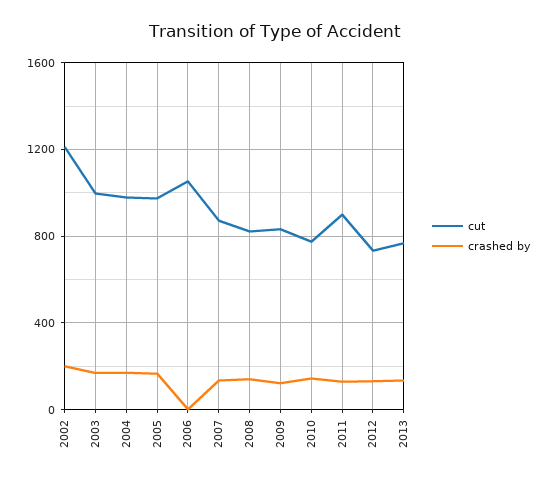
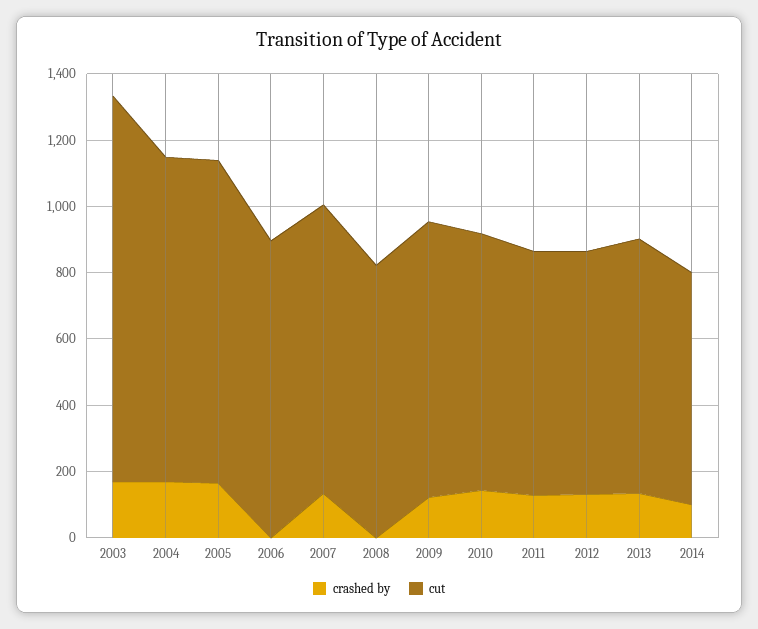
cut, 2002: 1200 -> none
crashed by, 2002: 200 -> none
cut, 2003: 1000 -> 1150
cut, 2006: 1050 -> 900
crashed by, 2008: 150 -> 0
cut, 2011: 900 -> 750
crashed by, 2014: none -> 100
cut, 2014: none -> 700

